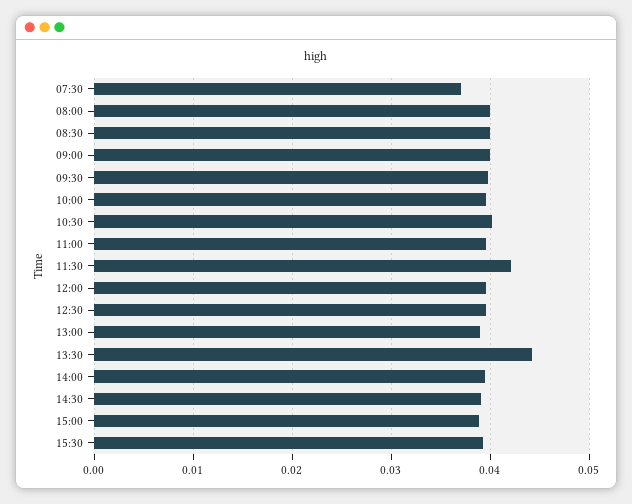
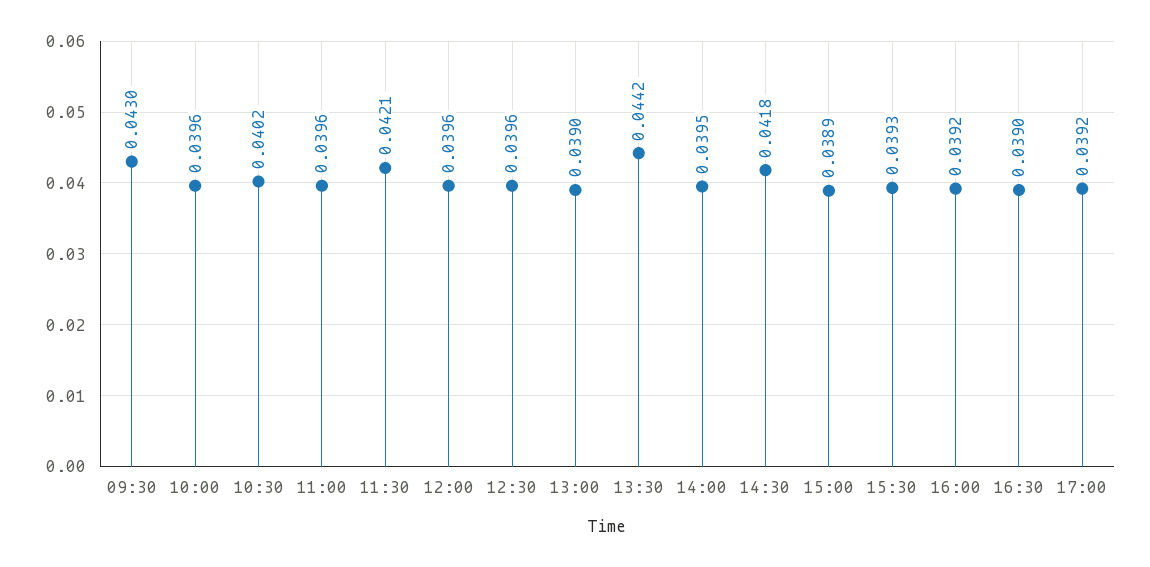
07:30: 0.037 -> none
08:00: 0.04 -> none
08:30: 0.04 -> none
09:00: 0.04 -> none
09:30: 0.04 -> 0.043
14:30: 0.039 -> 0.0418
16:00: none -> 0.0392
16:30: none -> 0.039
17:00: none -> 0.0392

